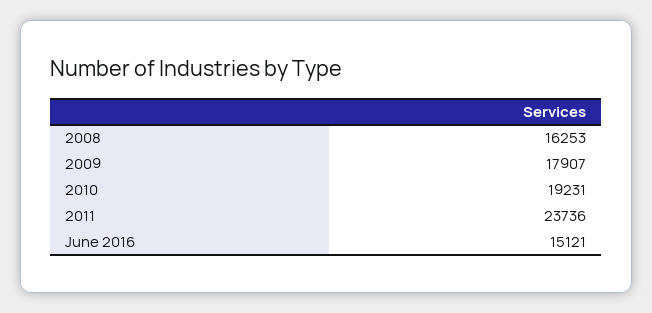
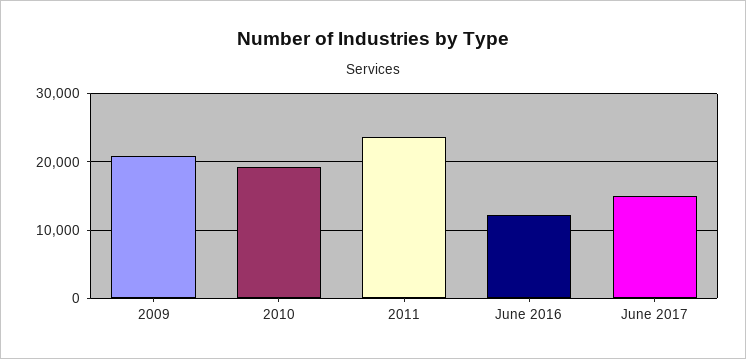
2008: 16253 -> none
2009: 17907 -> 21000
June 2016: 15121 -> 12000
June 2017: none -> 15000

